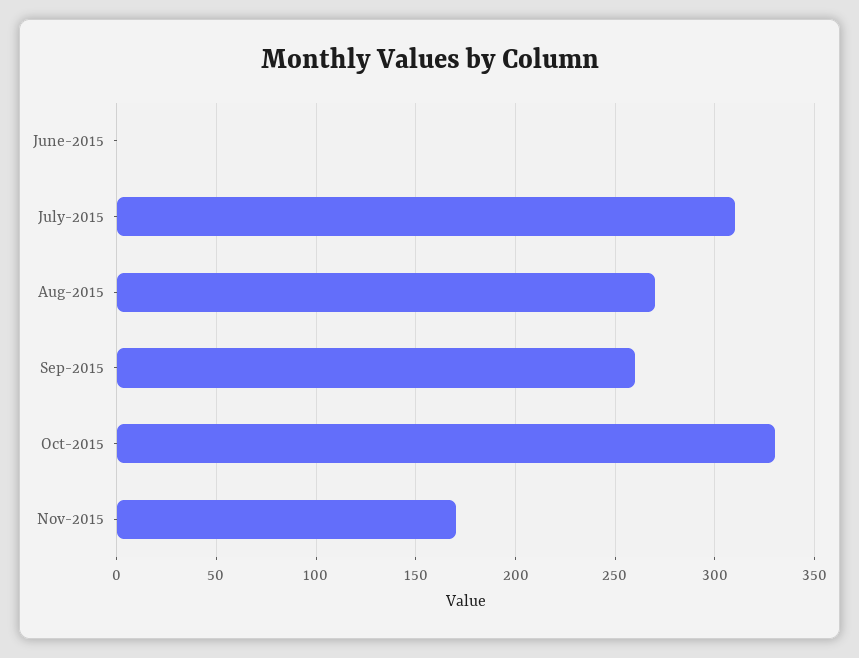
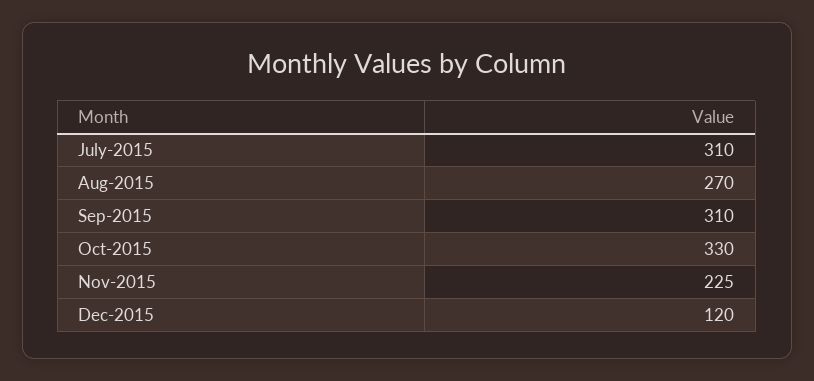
June-2015: 0 -> none
Sep-2015: 260 -> 310
Nov-2015: 170 -> 225
Dec-2015: none -> 120

